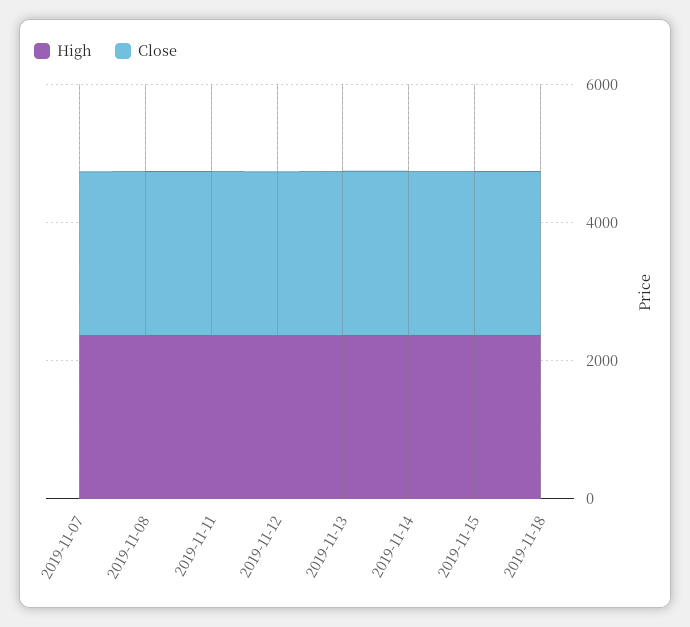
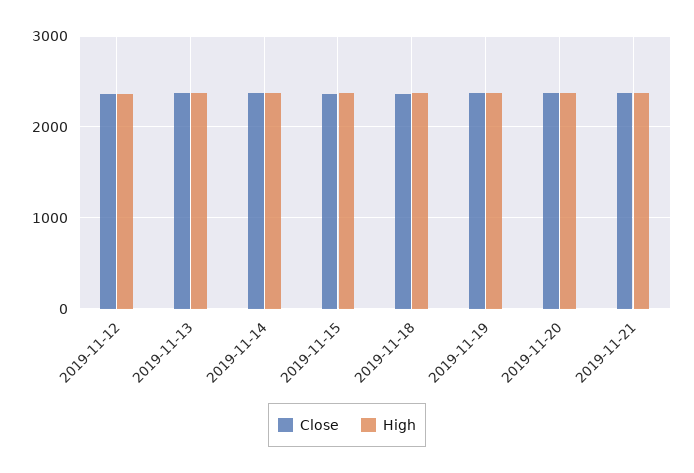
High, 2019-11-07: 2500 -> none
Close, 2019-11-07: 2500 -> none
High, 2019-11-08: 2500 -> none
Close, 2019-11-08: 2500 -> none
High, 2019-11-11: 2500 -> none
Close, 2019-11-11: 2500 -> none
Close, 2019-11-19: none -> 2400
High, 2019-11-19: none -> 2400
Close, 2019-11-20: none -> 2400
High, 2019-11-20: none -> 2400
Close, 2019-11-21: none -> 2400
High, 2019-11-21: none -> 2400

